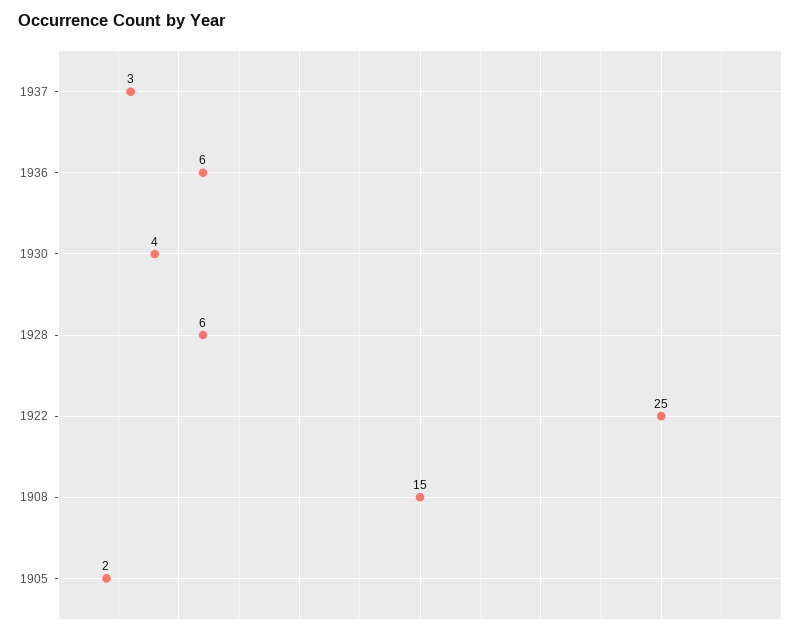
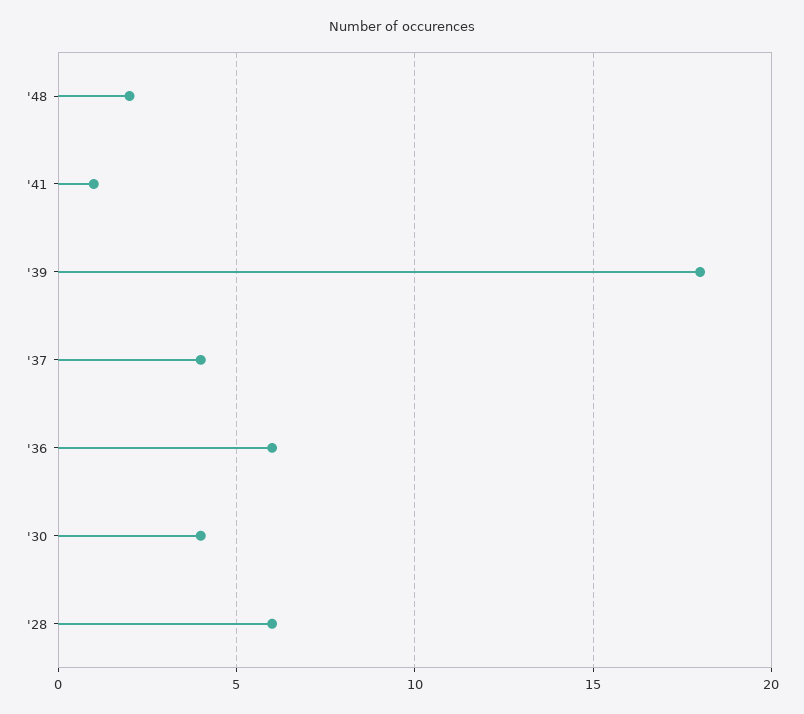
1937: 3 -> 4
1922: 25 -> none
1908: 15 -> none
1905: 2 -> none
'48: none -> 2
'41: none -> 1
'39: none -> 18

